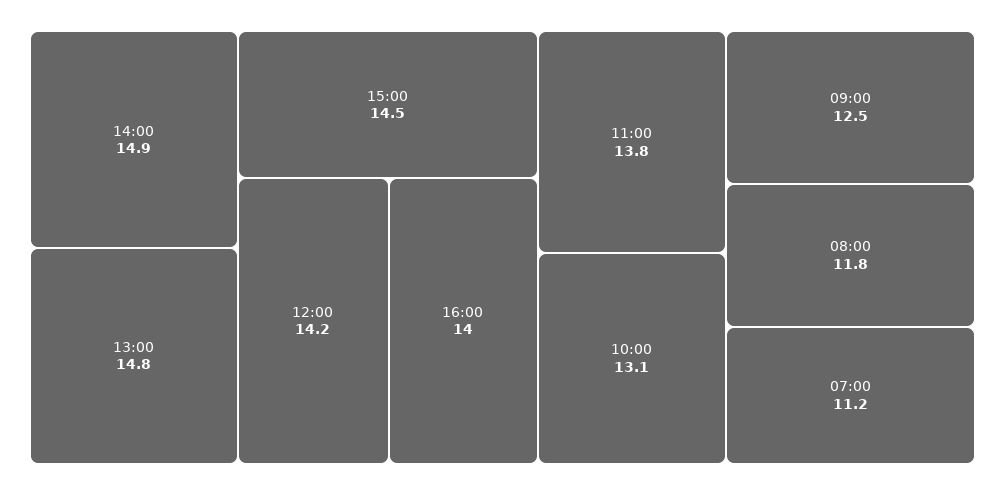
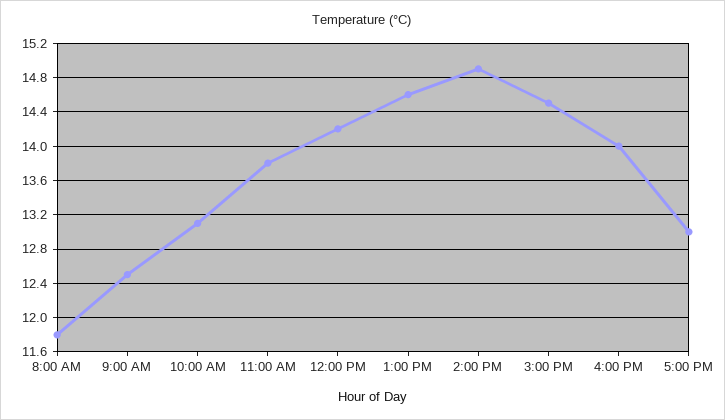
13:00: 14.8 -> 14.6
07:00: 11.2 -> none
5:00 PM: none -> 13

